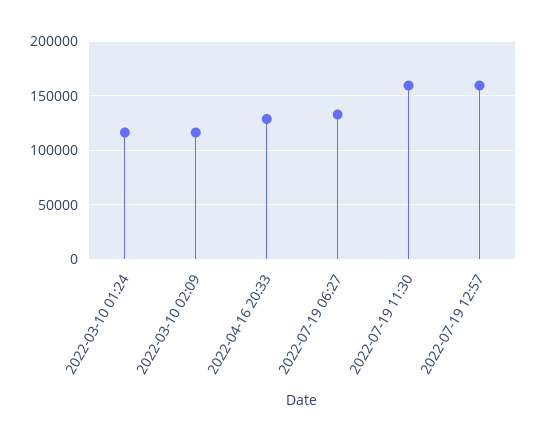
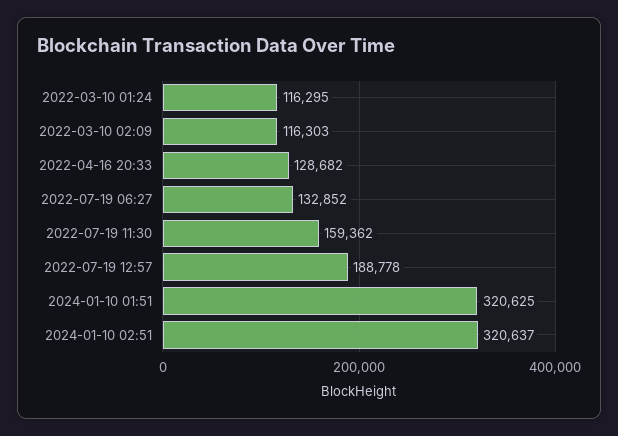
2022-07-19 12:57: 160000 -> 188778
2024-01-10 01:51: none -> 320625
2024-01-10 02:51: none -> 320637

